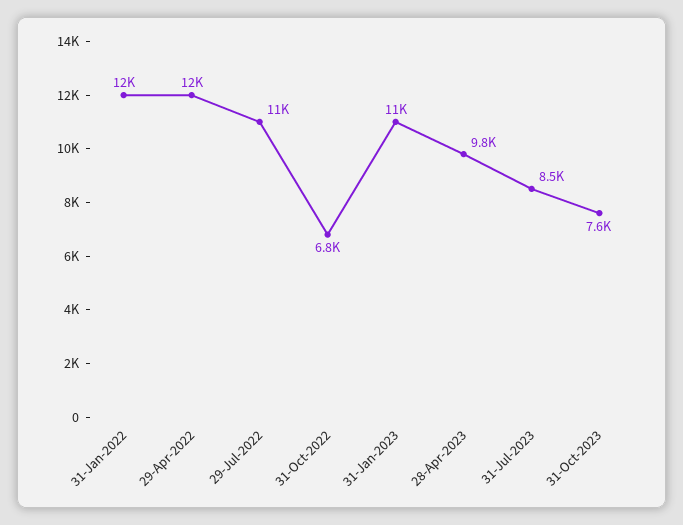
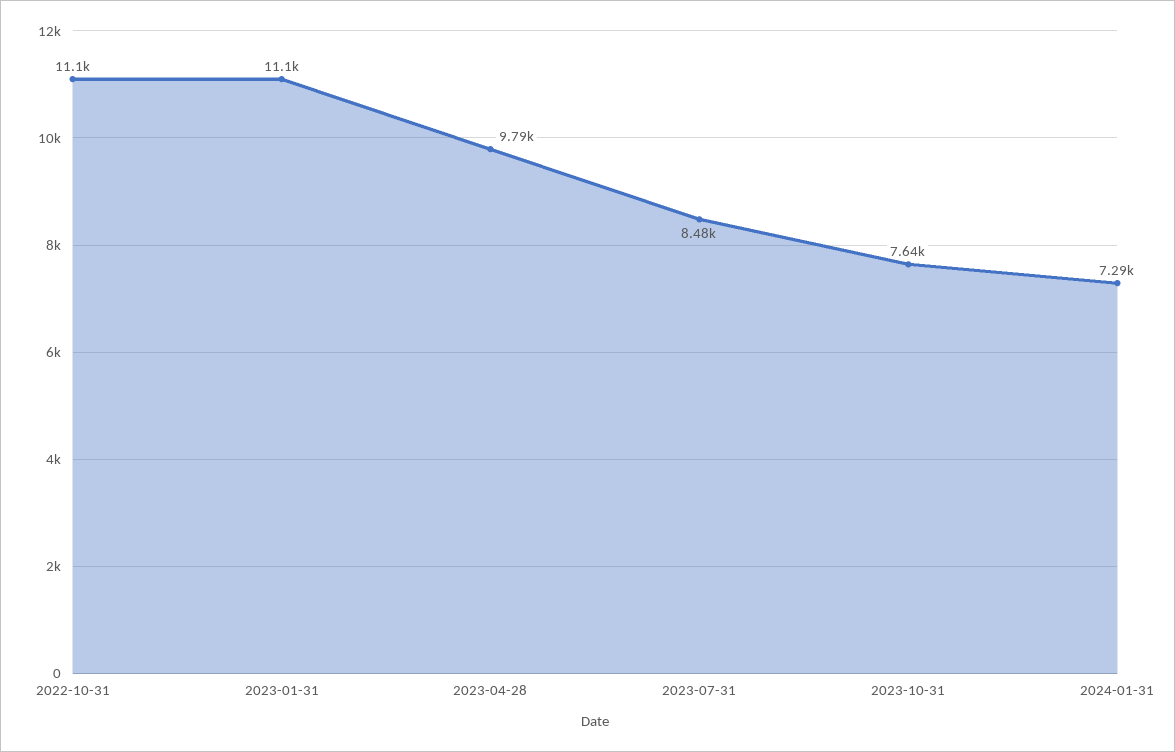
31-Jan-2022: 12000 -> none
29-Apr-2022: 12000 -> none
29-Jul-2022: 11000 -> none
31-Oct-2022: 6800 -> 11100
2024-01-31: none -> 7290

